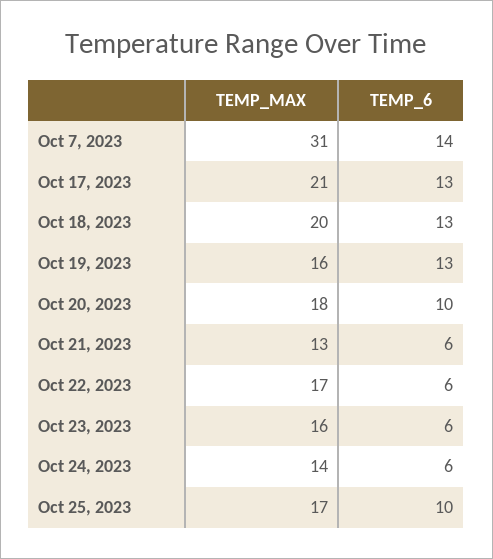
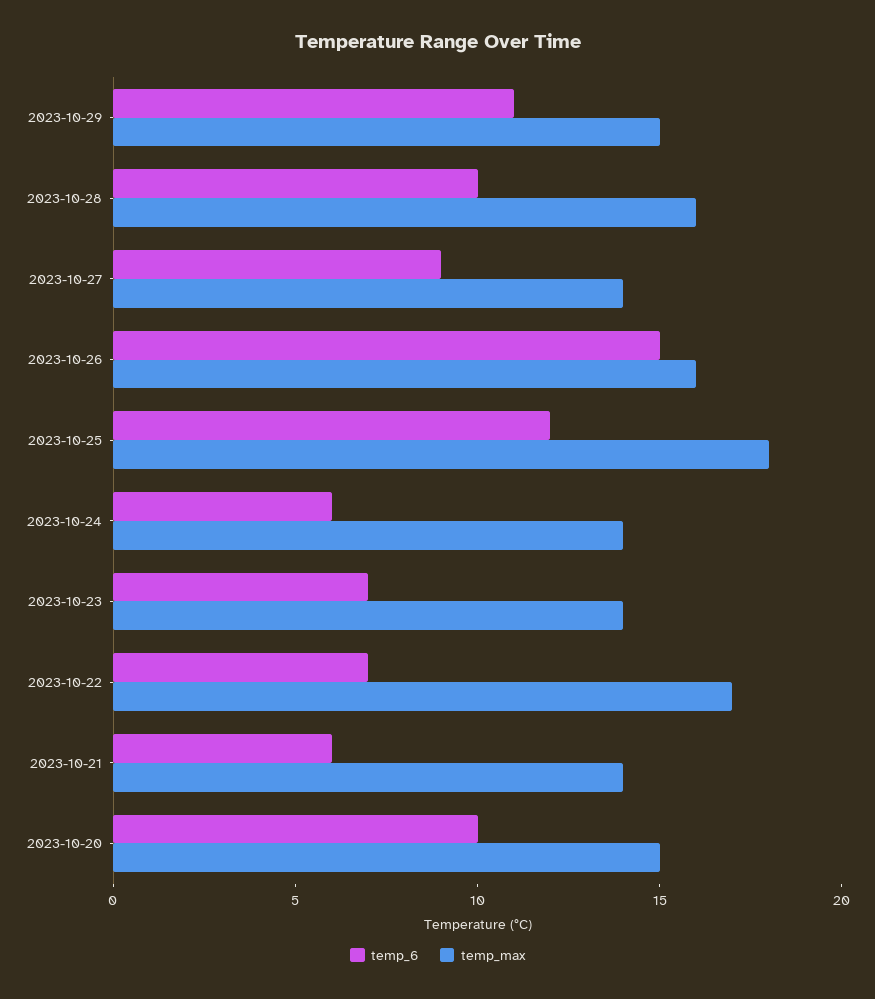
TEMP_MAX, Oct 7, 2023: 31 -> none
TEMP_6, Oct 7, 2023: 14 -> none
TEMP_MAX, Oct 17, 2023: 21 -> none
TEMP_6, Oct 17, 2023: 13 -> none
TEMP_MAX, Oct 18, 2023: 20 -> none
TEMP_6, Oct 18, 2023: 13 -> none
TEMP_MAX, Oct 19, 2023: 16 -> none
TEMP_6, Oct 19, 2023: 13 -> none
TEMP_MAX, Oct 20, 2023: 18 -> 15
TEMP_MAX, Oct 21, 2023: 13 -> 14
TEMP_6, Oct 22, 2023: 6 -> 7
TEMP_MAX, Oct 23, 2023: 16 -> 14
TEMP_6, Oct 23, 2023: 6 -> 7
TEMP_MAX, Oct 25, 2023: 17 -> 18
TEMP_6, Oct 25, 2023: 10 -> 12
TEMP_6, 2023-10-29: none -> 11
TEMP_MAX, 2023-10-29: none -> 15
TEMP_6, 2023-10-28: none -> 10
TEMP_MAX, 2023-10-28: none -> 16
TEMP_6, 2023-10-27: none -> 9
TEMP_MAX, 2023-10-27: none -> 14
TEMP_6, 2023-10-26: none -> 15
TEMP_MAX, 2023-10-26: none -> 16

